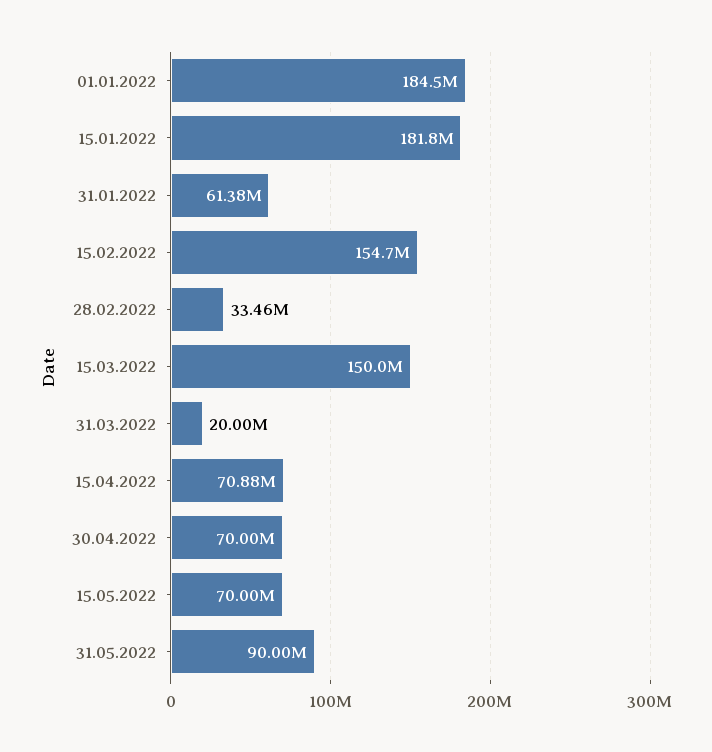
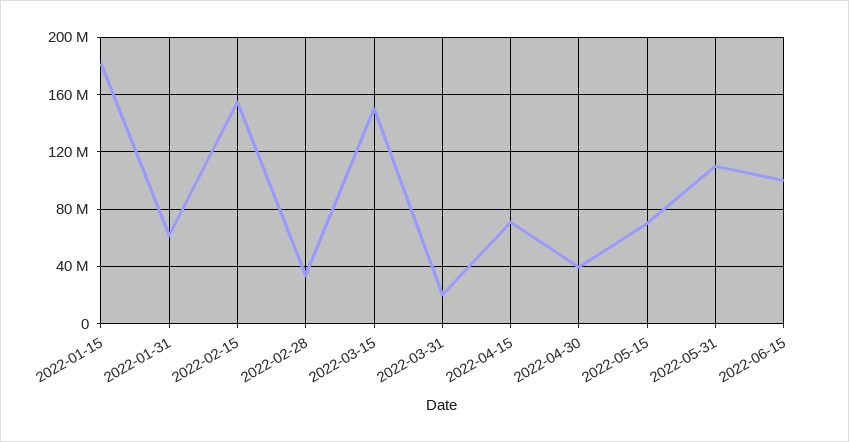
01.01.2022: 184500000 -> none
30.04.2022: 70000000 -> 40000000
31.05.2022: 90000000 -> 110000000
2022-06-15: none -> 100000000

